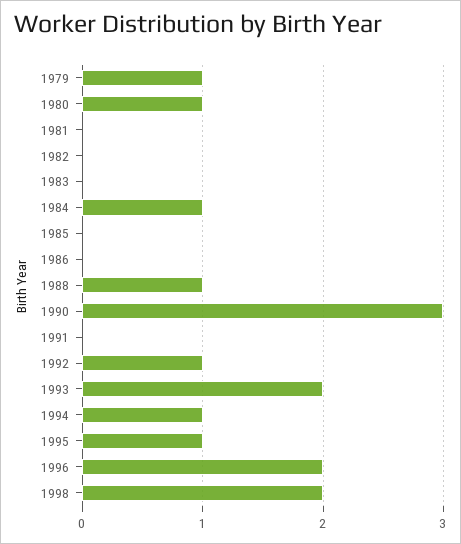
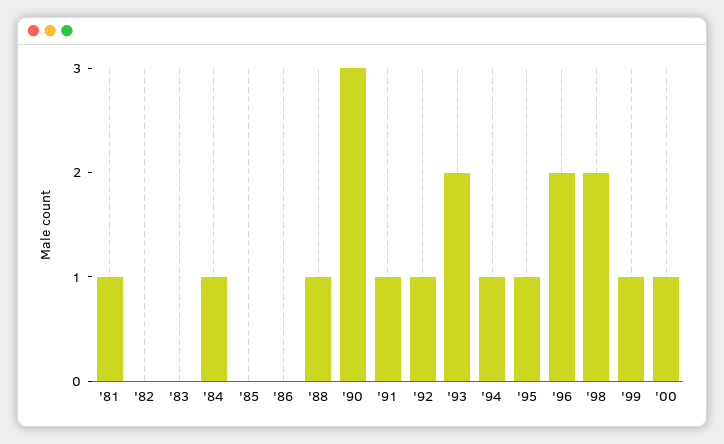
1979: 1 -> none
1980: 1 -> none
1981: 0 -> 1
1991: 0 -> 1
'99: none -> 1
'00: none -> 1

